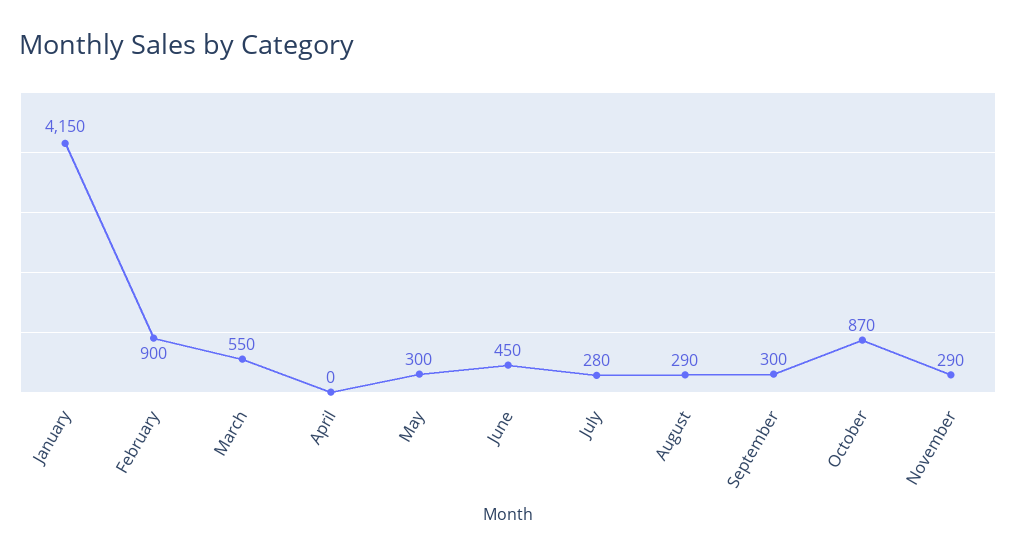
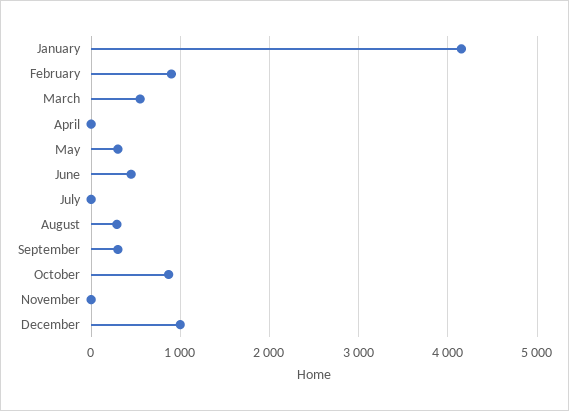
July: 280 -> 0
November: 290 -> 0
December: none -> 1000

